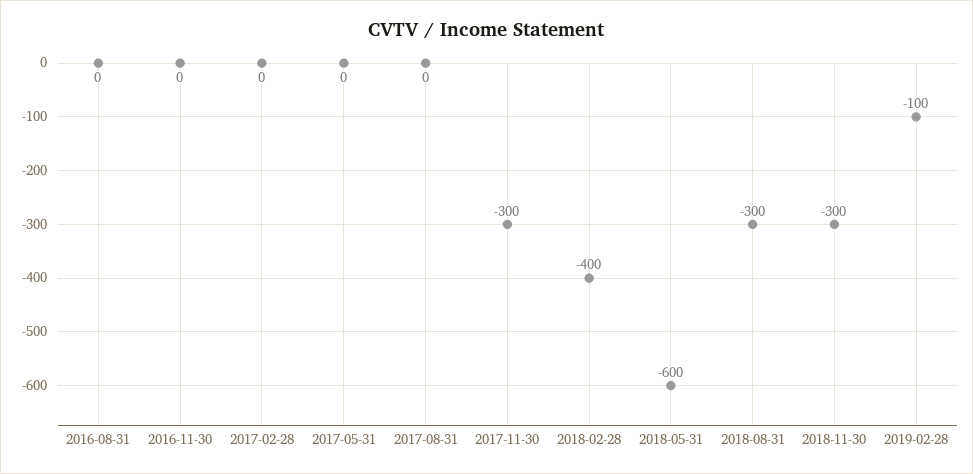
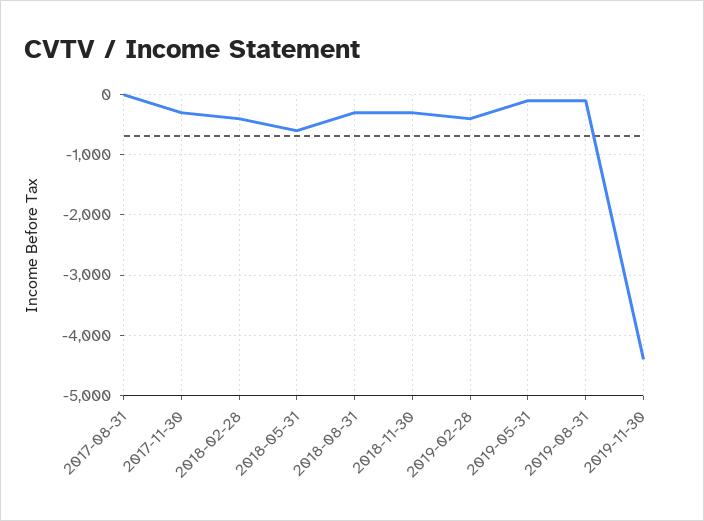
2016-08-31: 0 -> none
2016-11-30: 0 -> none
2017-02-28: 0 -> none
2017-05-31: 0 -> none
2019-02-28: -100 -> -400
2019-05-31: none -> -100
2019-08-31: none -> -100
2019-11-30: none -> -4400

